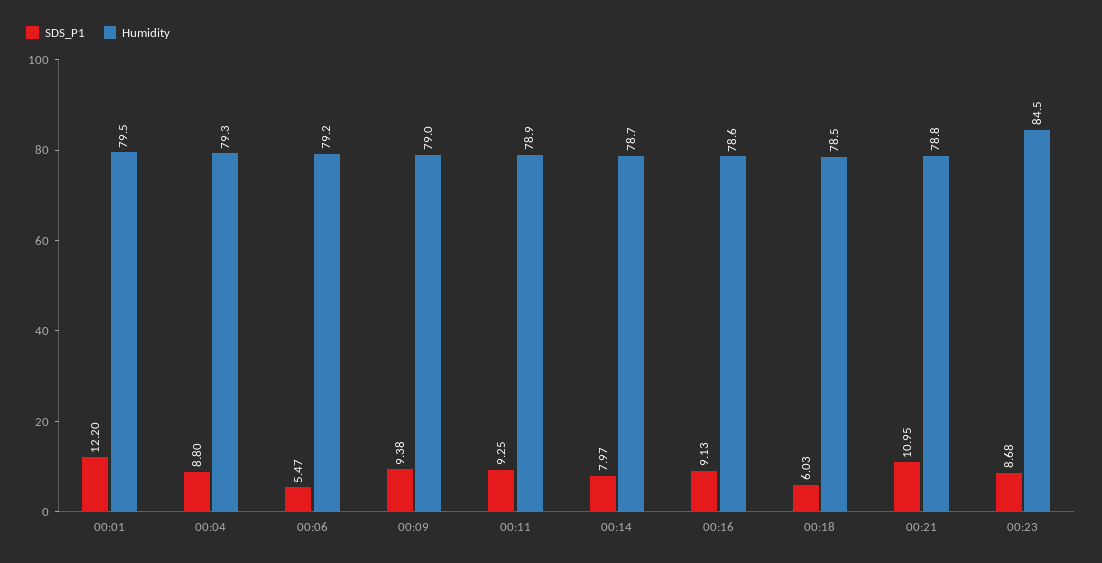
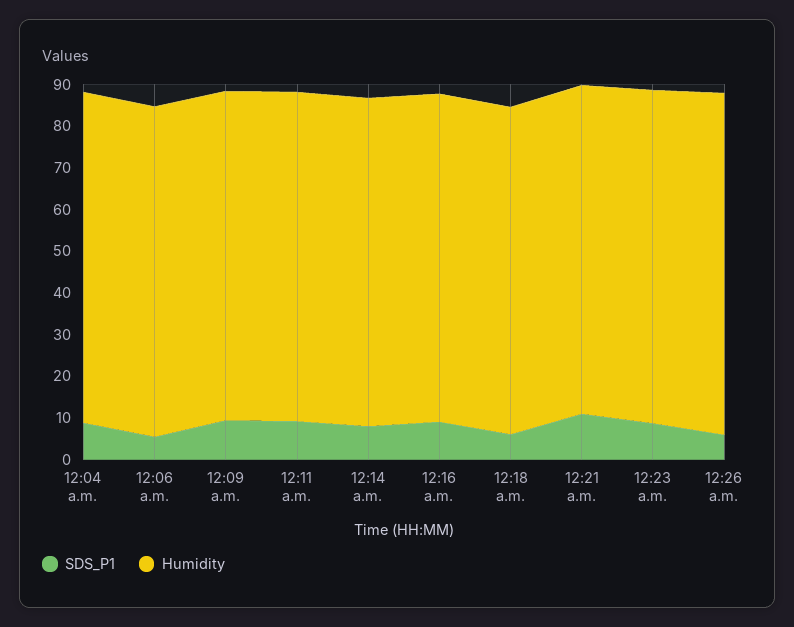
SDS_P1, 00:01: 12.2 -> none
Humidity, 00:01: 79.5 -> none
Humidity, 00:23: 84.5 -> 80
SDS_P1, 12:26 a.m.: none -> 6
Humidity, 12:26 a.m.: none -> 82

